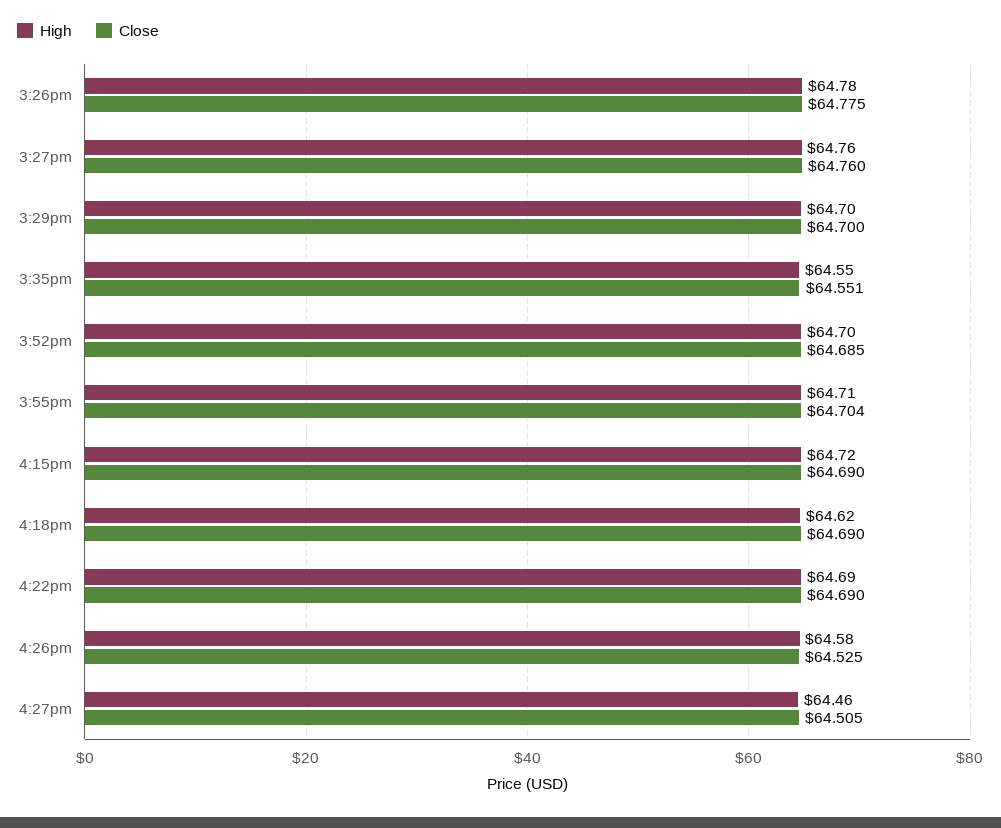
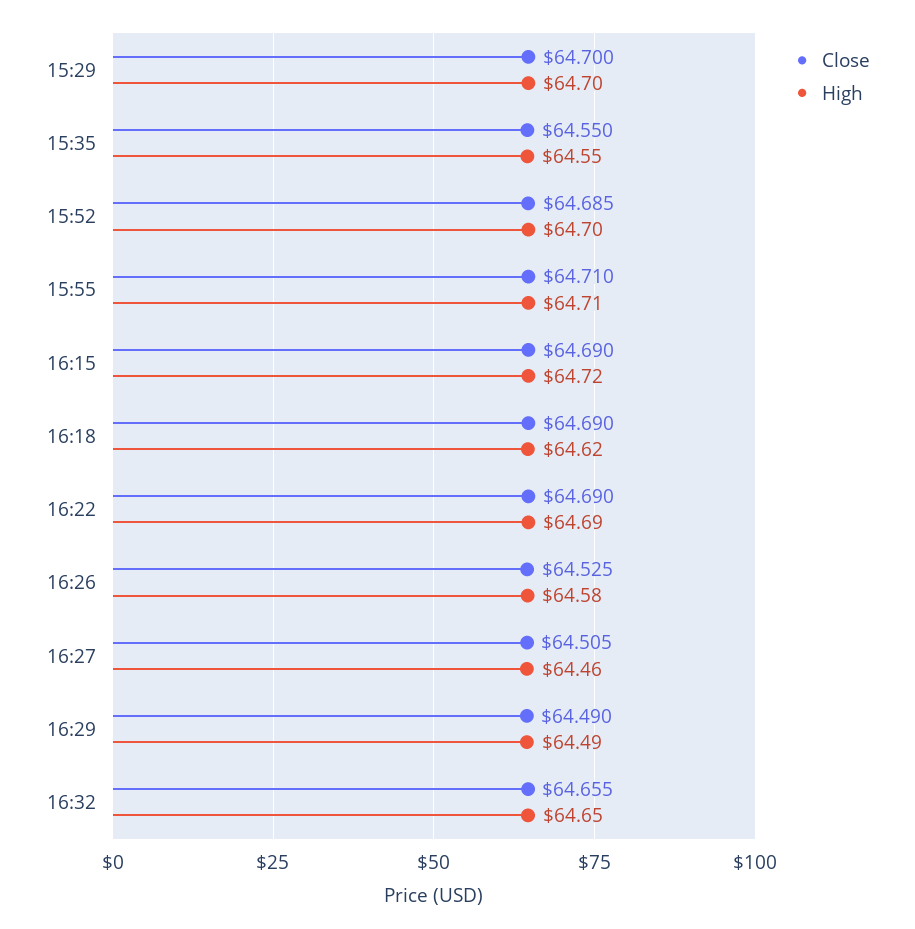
High, 3:26pm: 64.78 -> none
Close, 3:26pm: 64.775 -> none
High, 3:27pm: 64.76 -> none
Close, 3:27pm: 64.76 -> none
Close, 3:35pm: 64.551 -> 64.55
Close, 3:55pm: 64.704 -> 64.71
Close, 16:29: none -> 64.49
High, 16:29: none -> 64.49
Close, 16:32: none -> 64.655
High, 16:32: none -> 64.65

